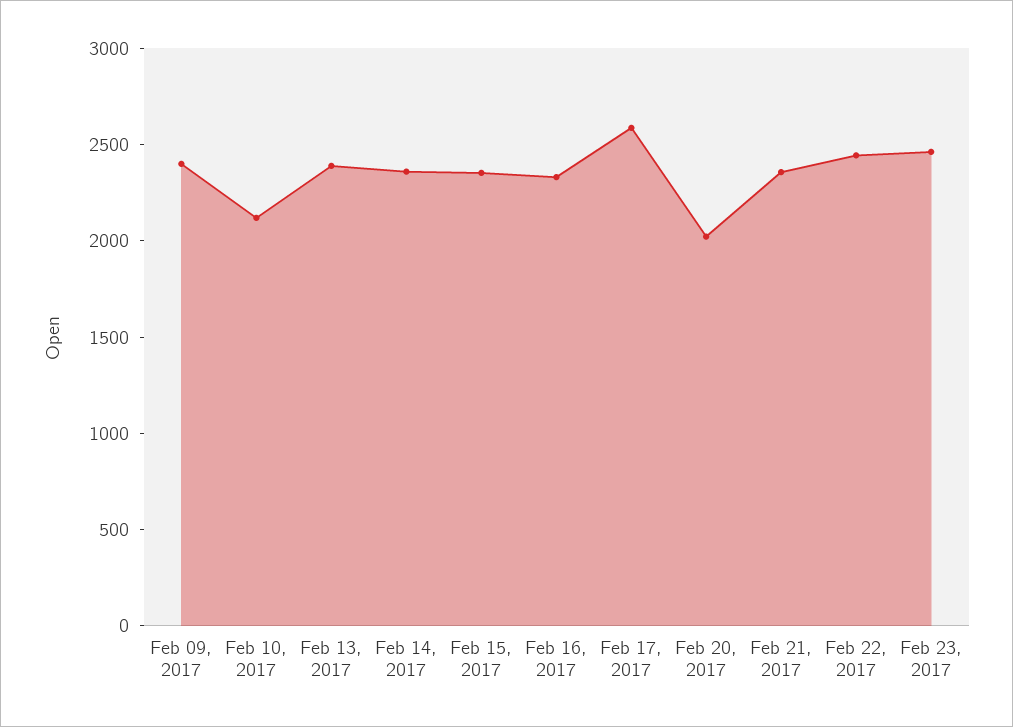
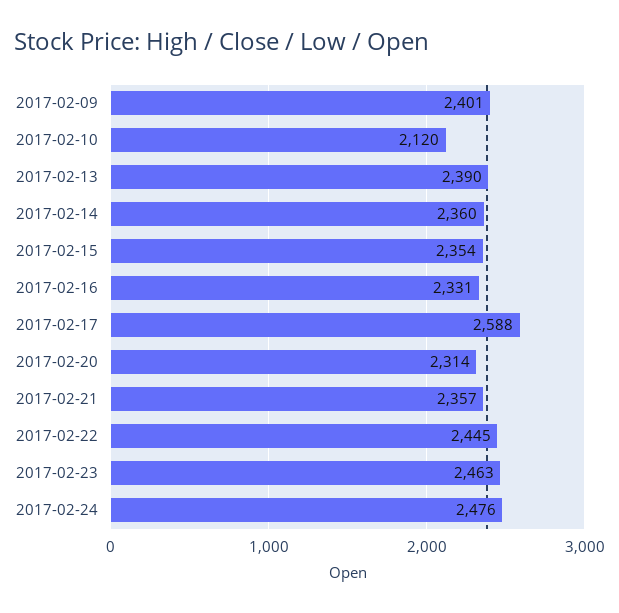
Feb 20, 2017: 2000 -> 2314
2017-02-24: none -> 2476

